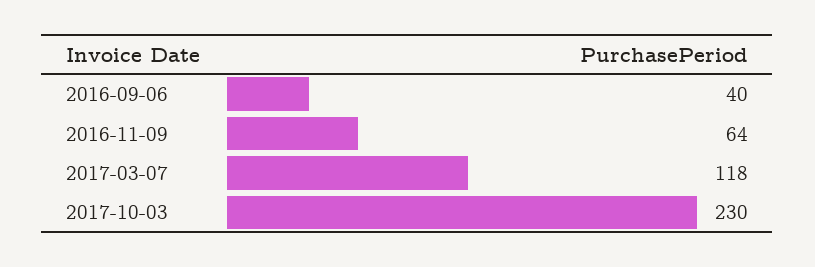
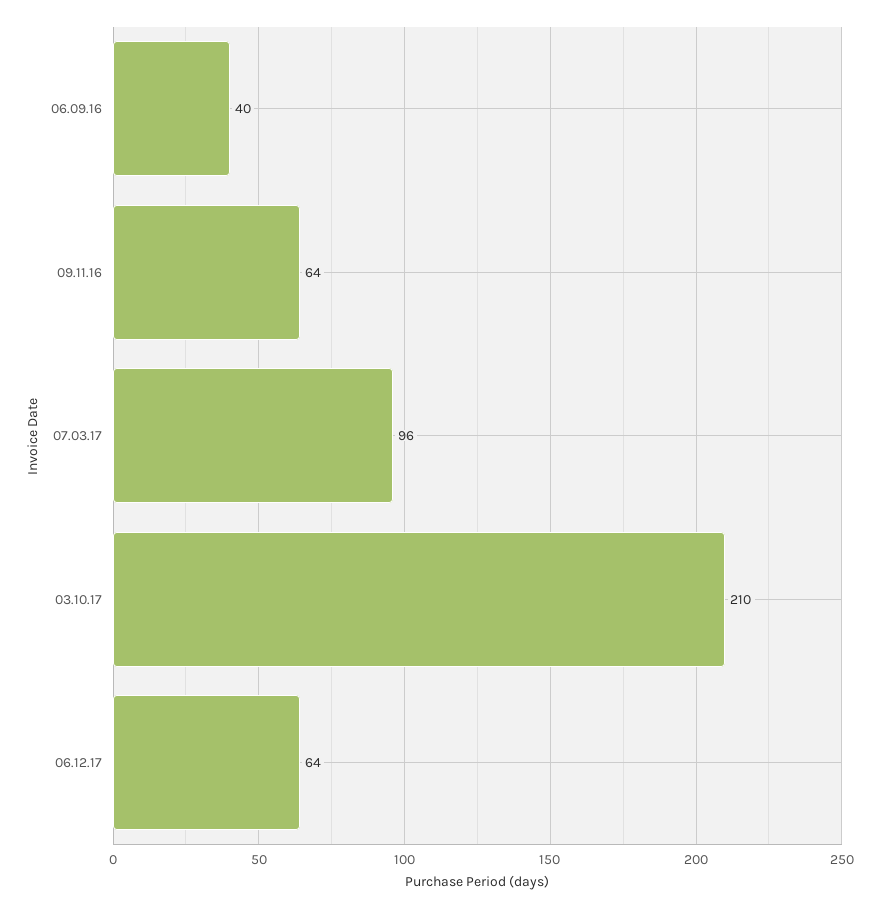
2017-03-07: 118 -> 96
2017-10-03: 230 -> 210
06.12.17: none -> 64

